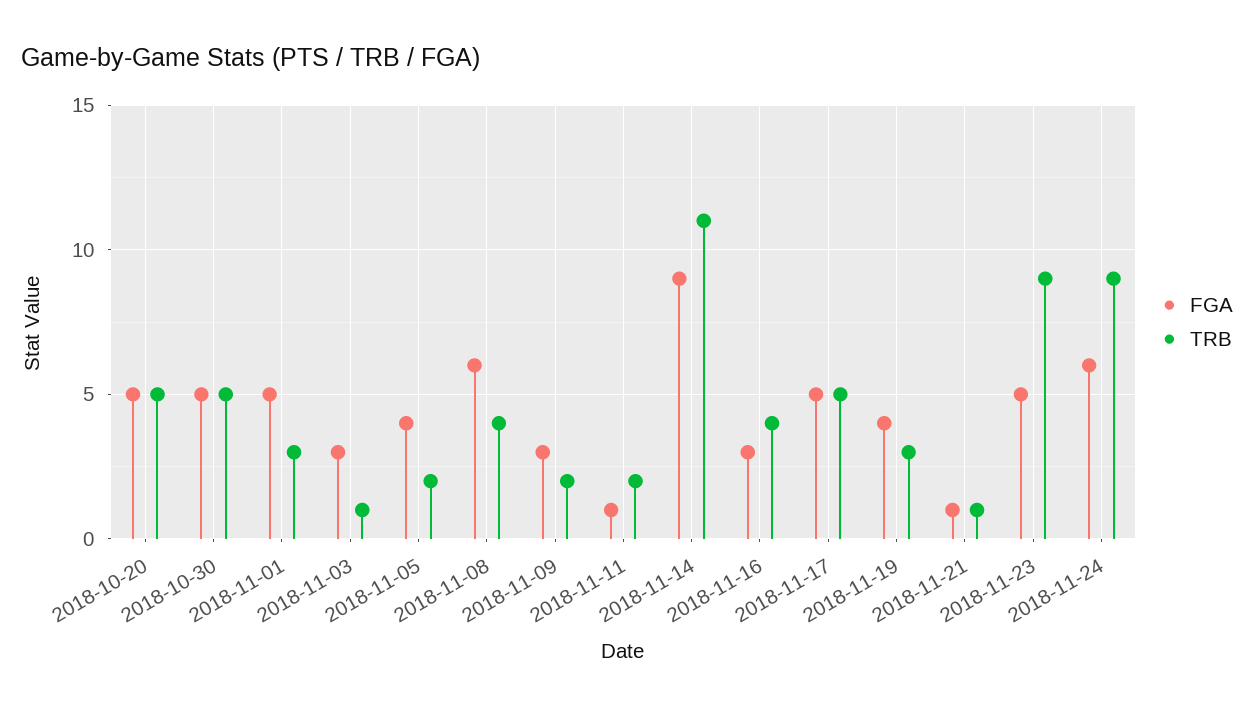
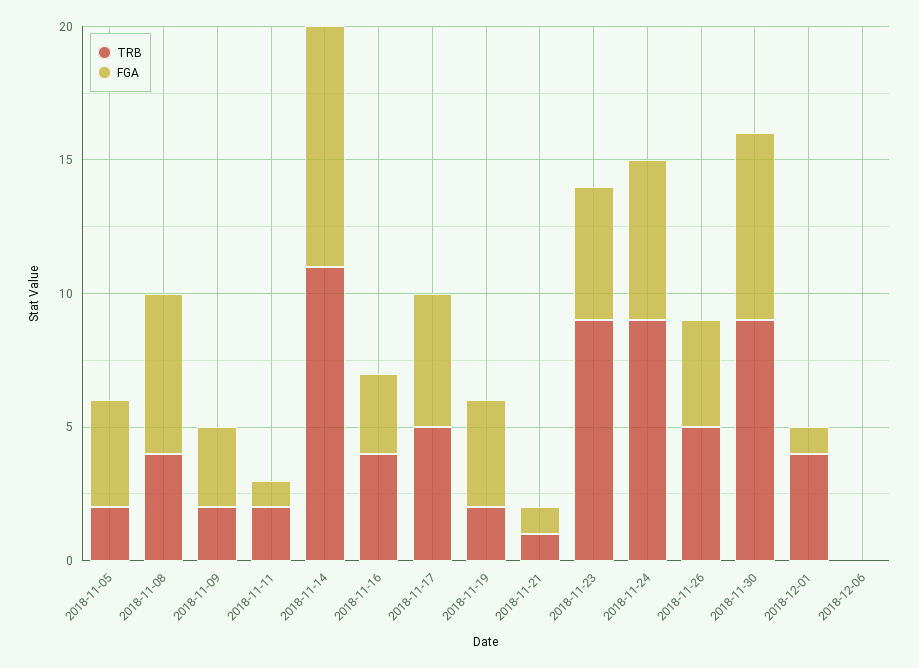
FGA, 2018-10-20: 5 -> none
TRB, 2018-10-20: 5 -> none
FGA, 2018-10-30: 5 -> none
TRB, 2018-10-30: 5 -> none
FGA, 2018-11-01: 5 -> none
TRB, 2018-11-01: 3 -> none
FGA, 2018-11-03: 3 -> none
TRB, 2018-11-03: 1 -> none
TRB, 2018-11-19: 3 -> 2
TRB, 2018-11-26: none -> 5
FGA, 2018-11-26: none -> 4
TRB, 2018-11-30: none -> 9
FGA, 2018-11-30: none -> 7
TRB, 2018-12-01: none -> 4
FGA, 2018-12-01: none -> 1
TRB, 2018-12-06: none -> 0
FGA, 2018-12-06: none -> 0

